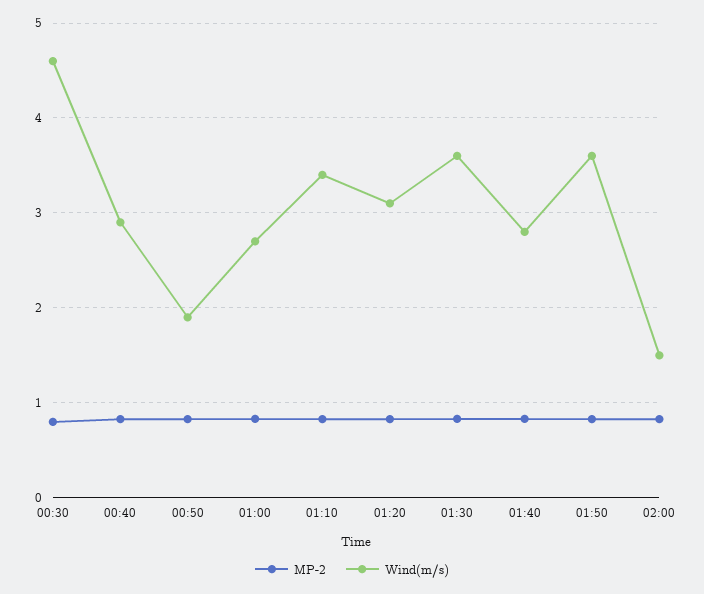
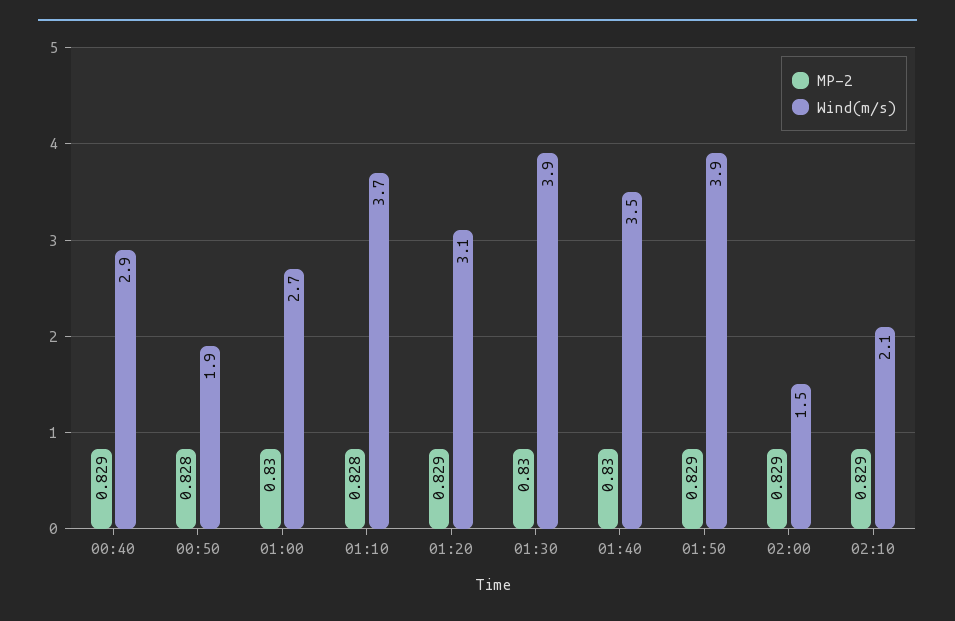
MP-2, 00:30: 0.8 -> none
Wind(m/s), 00:30: 4.6 -> none
Wind(m/s), 01:10: 3.4 -> 3.7
Wind(m/s), 01:30: 3.6 -> 3.9
Wind(m/s), 01:40: 2.8 -> 3.5
Wind(m/s), 01:50: 3.6 -> 3.9
MP-2, 02:10: none -> 0.829
Wind(m/s), 02:10: none -> 2.1

